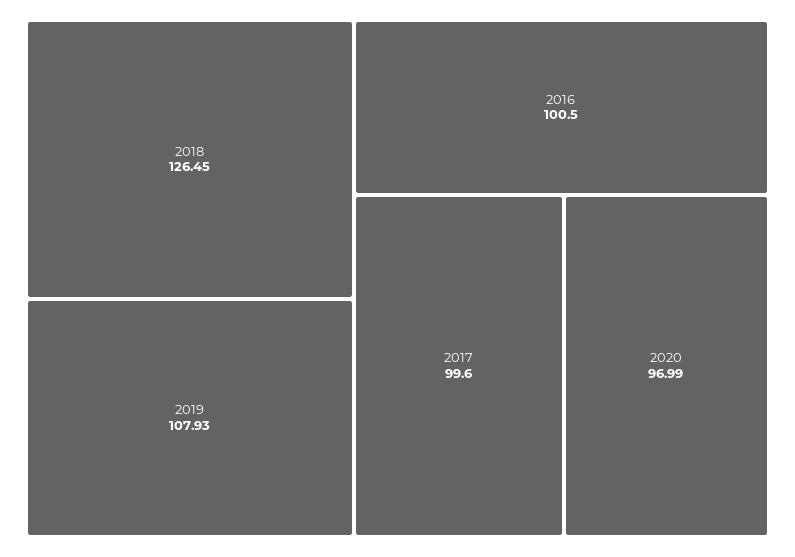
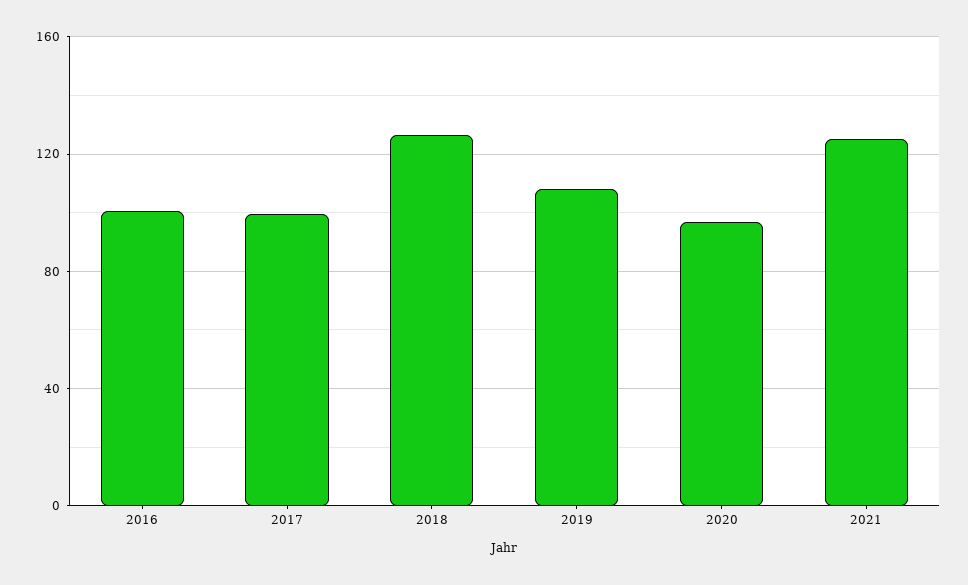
2021: none -> 125

